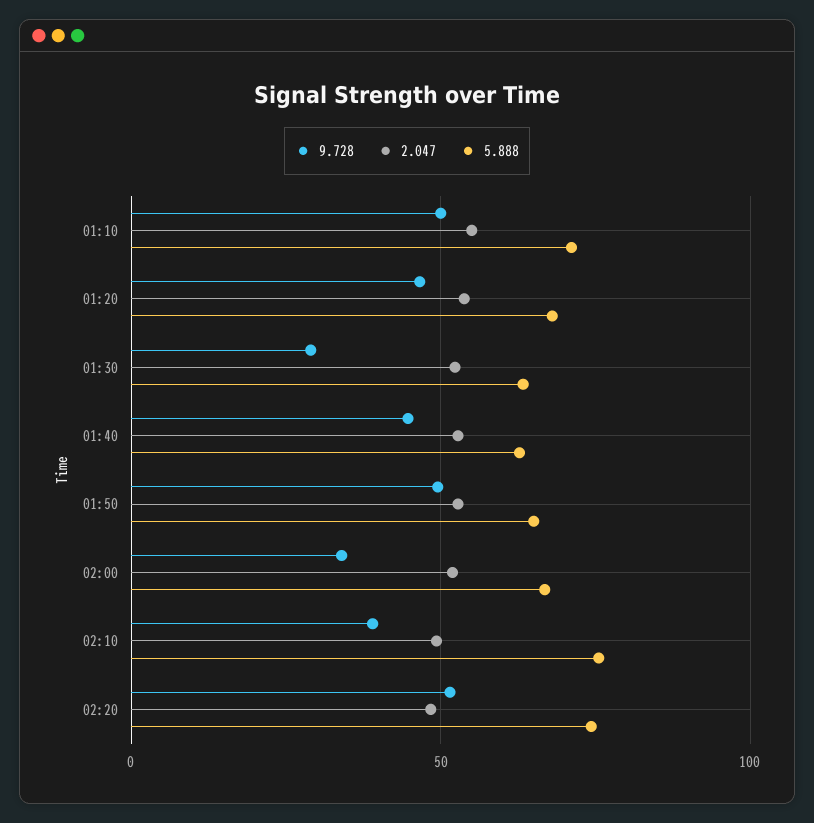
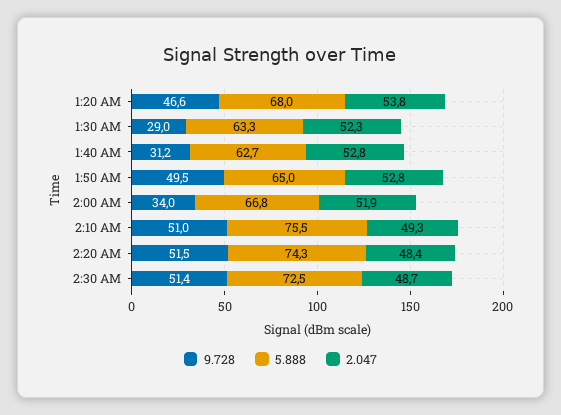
9.728, 01:10: 50 -> none
2.047, 01:10: 55 -> none
5.888, 01:10: 70 -> none
9.728, 01:40: 45 -> 31.2
9.728, 02:10: 40 -> 51
9.728, 2:30 AM: none -> 51.4
5.888, 2:30 AM: none -> 72.5
2.047, 2:30 AM: none -> 48.7

